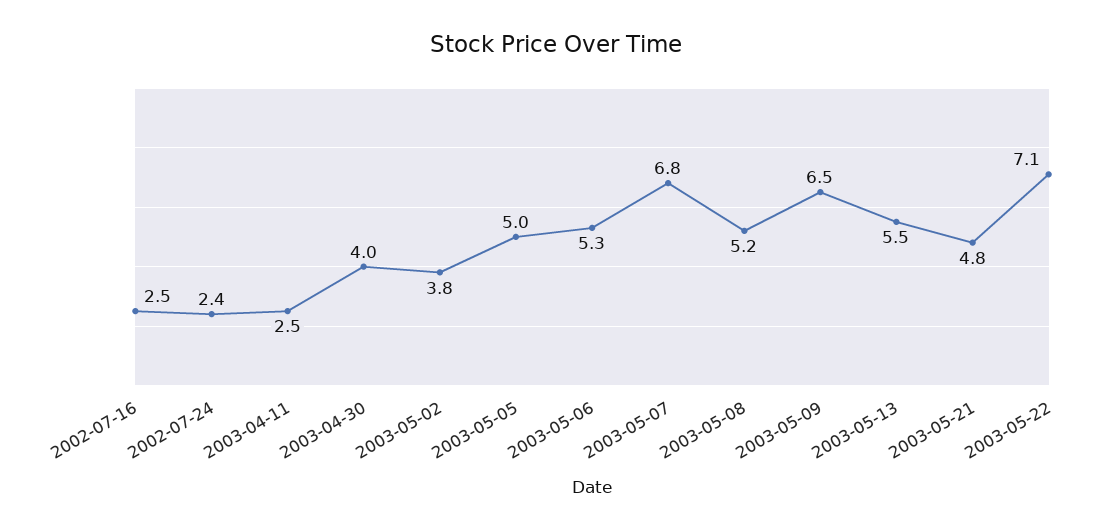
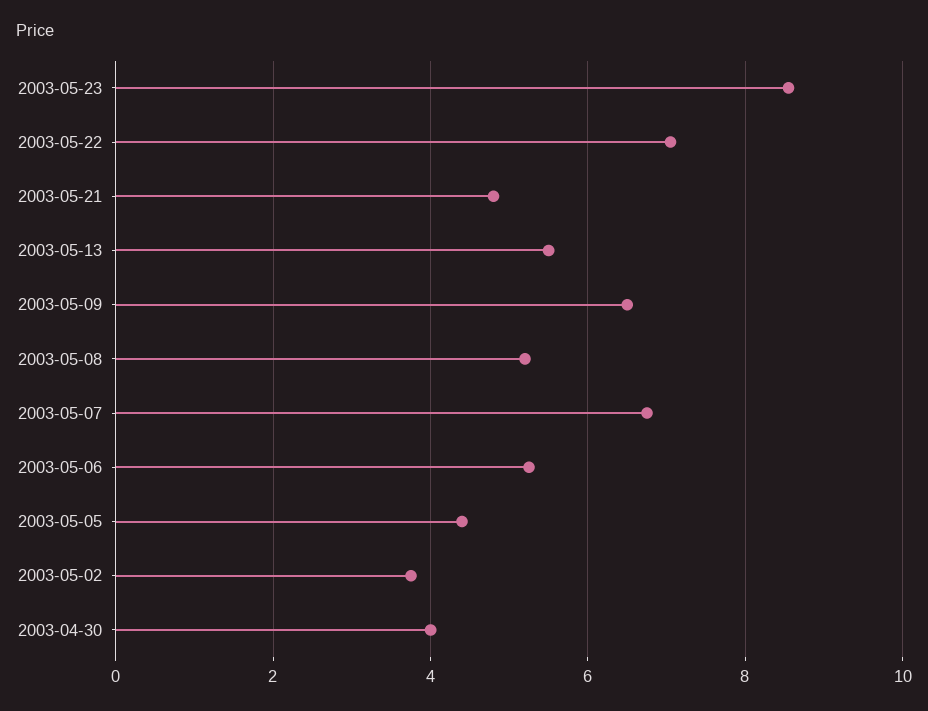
2002-07-16: 2.5 -> none
2002-07-24: 2.4 -> none
2003-04-11: 2.5 -> none
2003-05-05: 5 -> 4.4
2003-05-23: none -> 8.6

